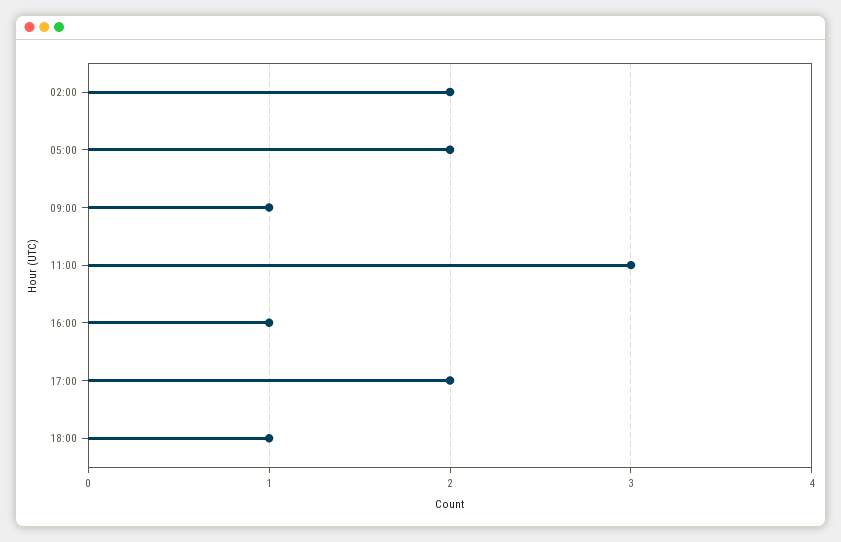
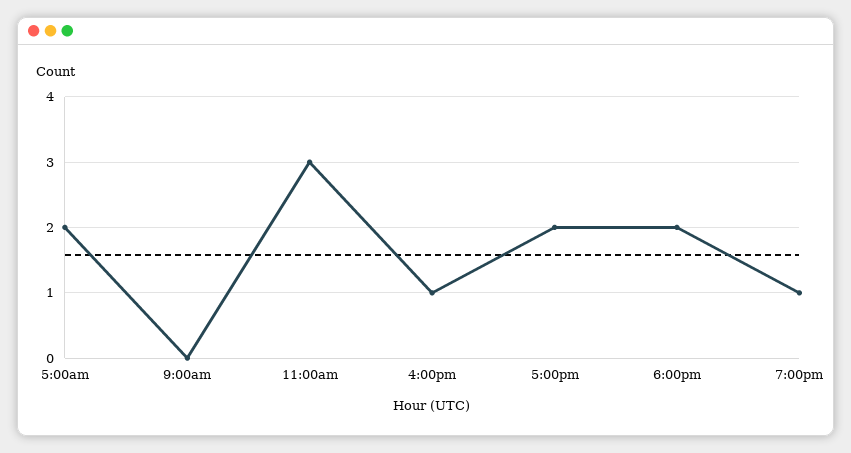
02:00: 2 -> none
09:00: 1 -> 0
18:00: 1 -> 2
7:00pm: none -> 1

